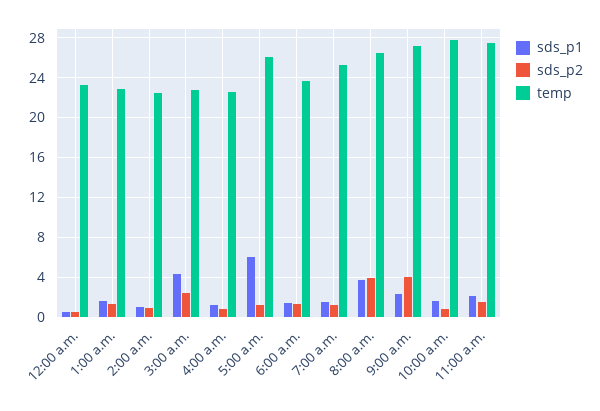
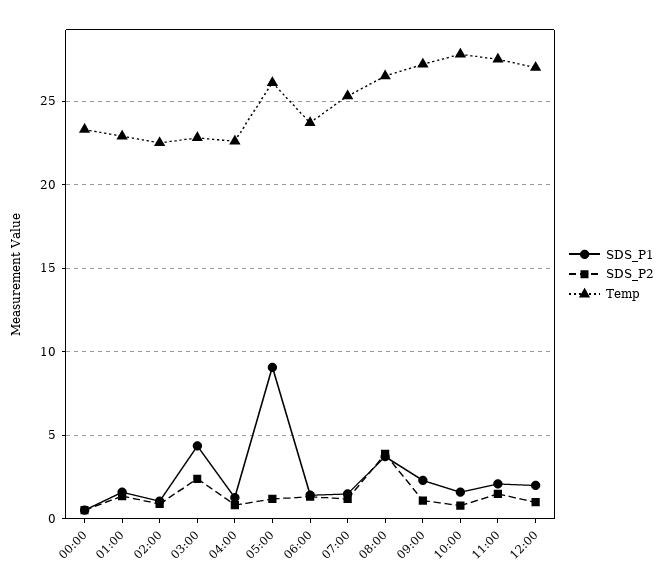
sds_p1, 5:00 a.m.: 6 -> 9
sds_p2, 9:00 a.m.: 4 -> 1
sds_p1, 12:00: none -> 2
sds_p2, 12:00: none -> 1
temp, 12:00: none -> 27

